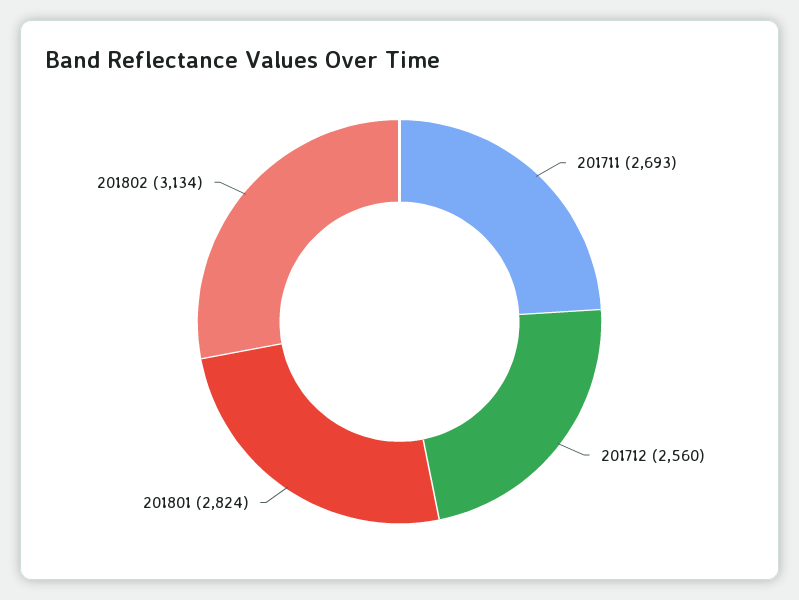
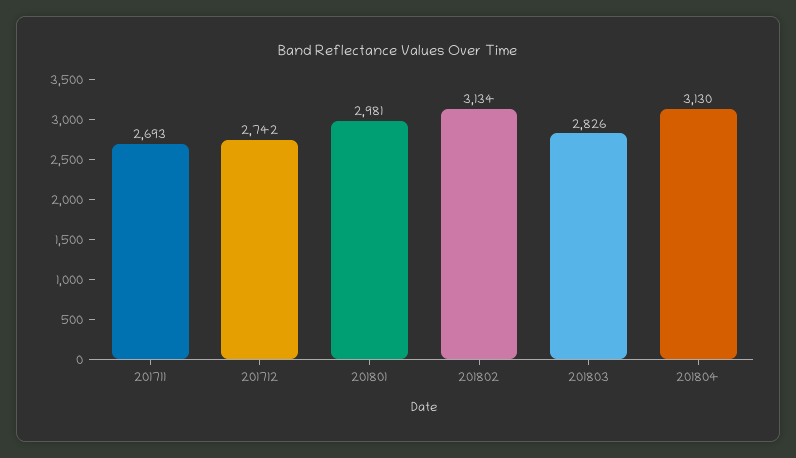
201712: 2560 -> 2742
201801: 2824 -> 2981
201803: none -> 2826
201804: none -> 3130

